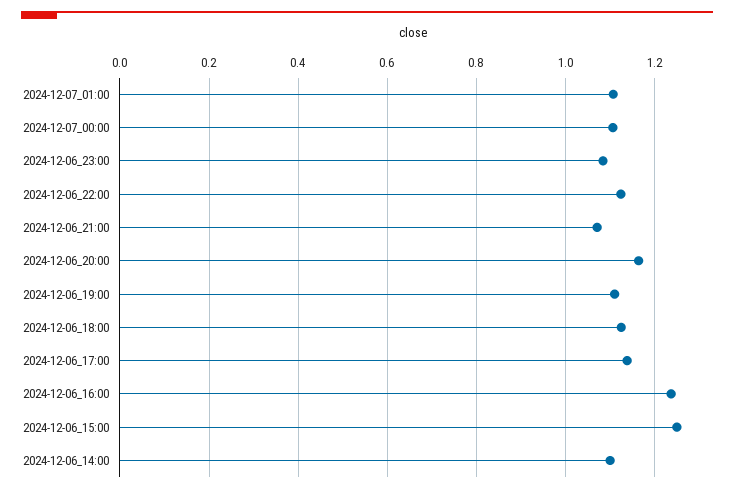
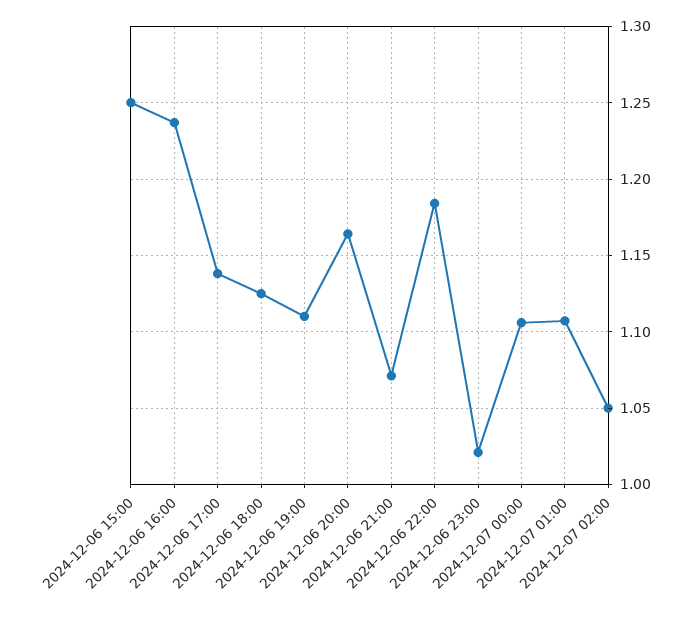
2024-12-06_23:00: 1.08 -> 1.02
2024-12-06_22:00: 1.12 -> 1.185
2024-12-06_14:00: 1.1 -> none
2024-12-07 02:00: none -> 1.05

